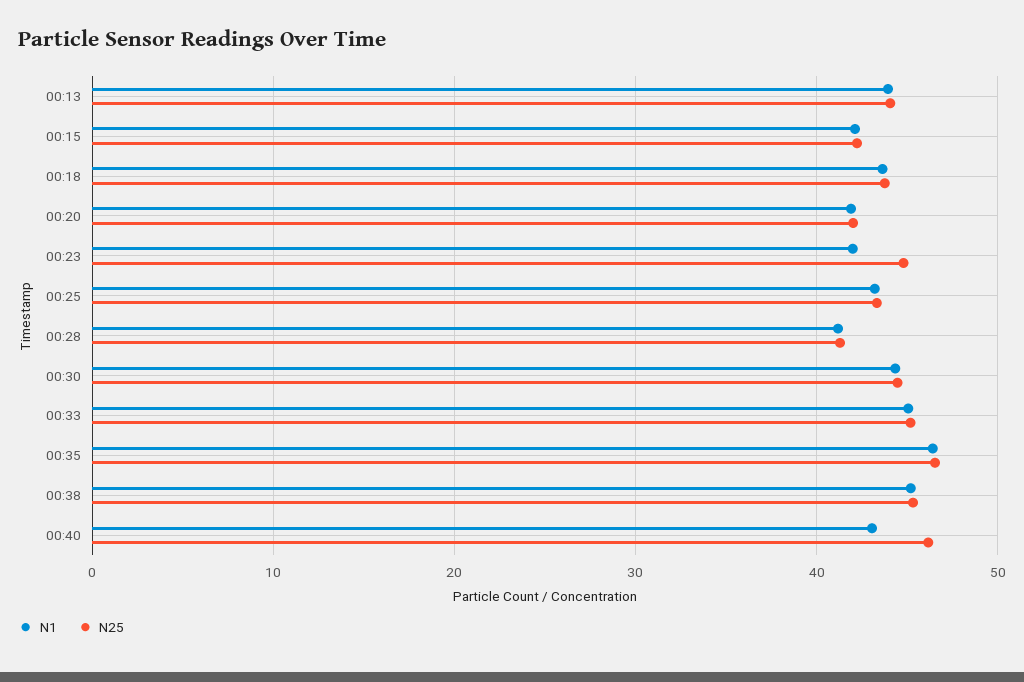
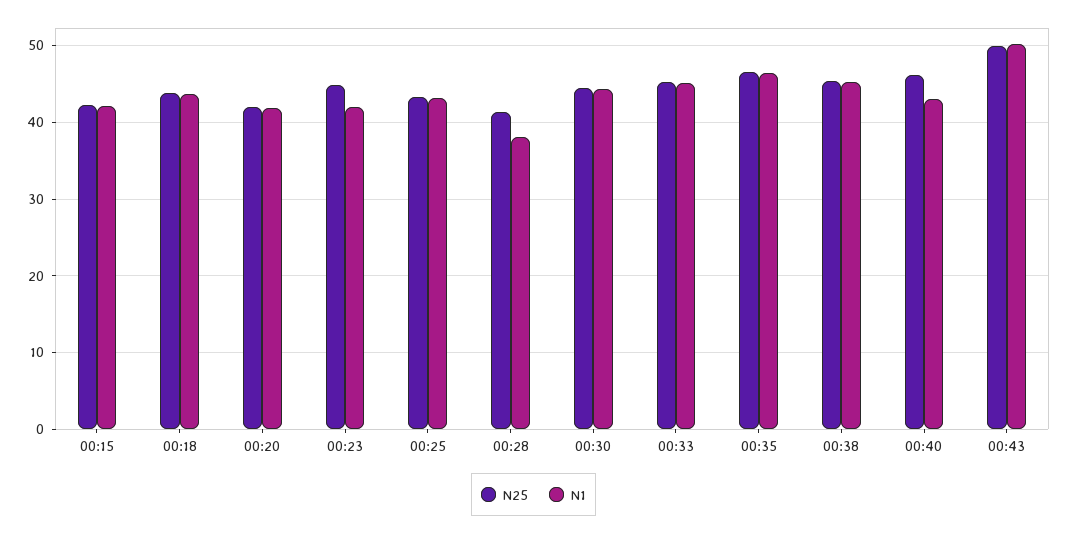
N1, 00:13: 44 -> none
N25, 00:13: 44 -> none
N1, 00:28: 41 -> 38
N25, 00:43: none -> 50
N1, 00:43: none -> 50

